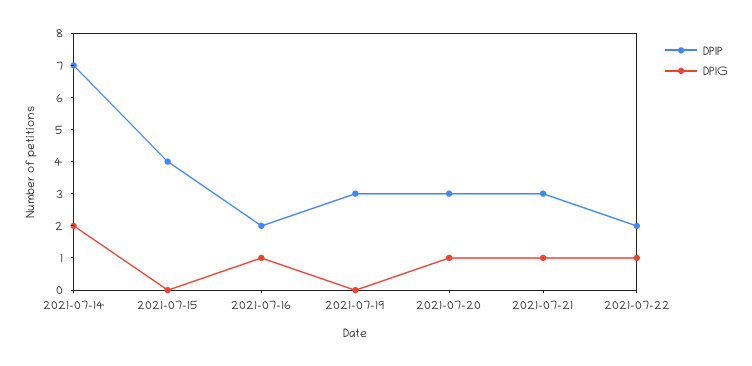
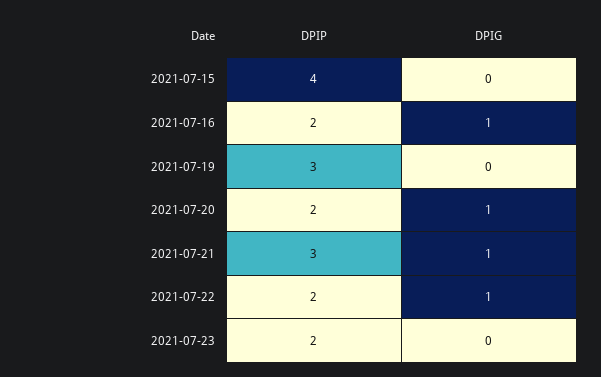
DPIP, 2021-07-14: 7 -> none
DPIG, 2021-07-14: 2 -> none
DPIP, 2021-07-20: 3 -> 2
DPIP, 2021-07-23: none -> 2
DPIG, 2021-07-23: none -> 0

